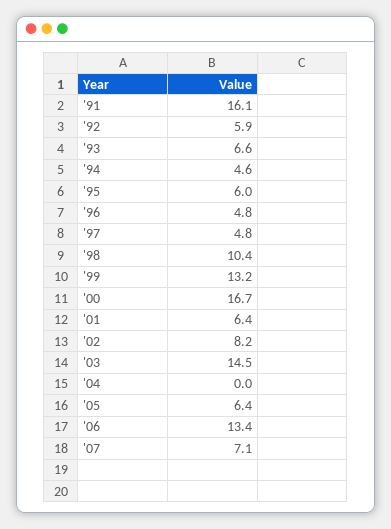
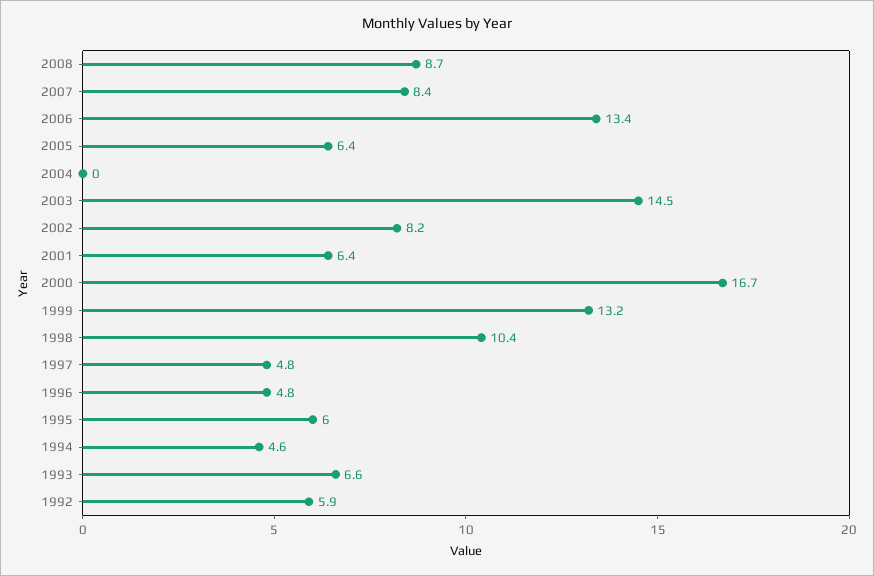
'91: 16.1 -> none
'07: 7.1 -> 8.4
2008: none -> 8.7

